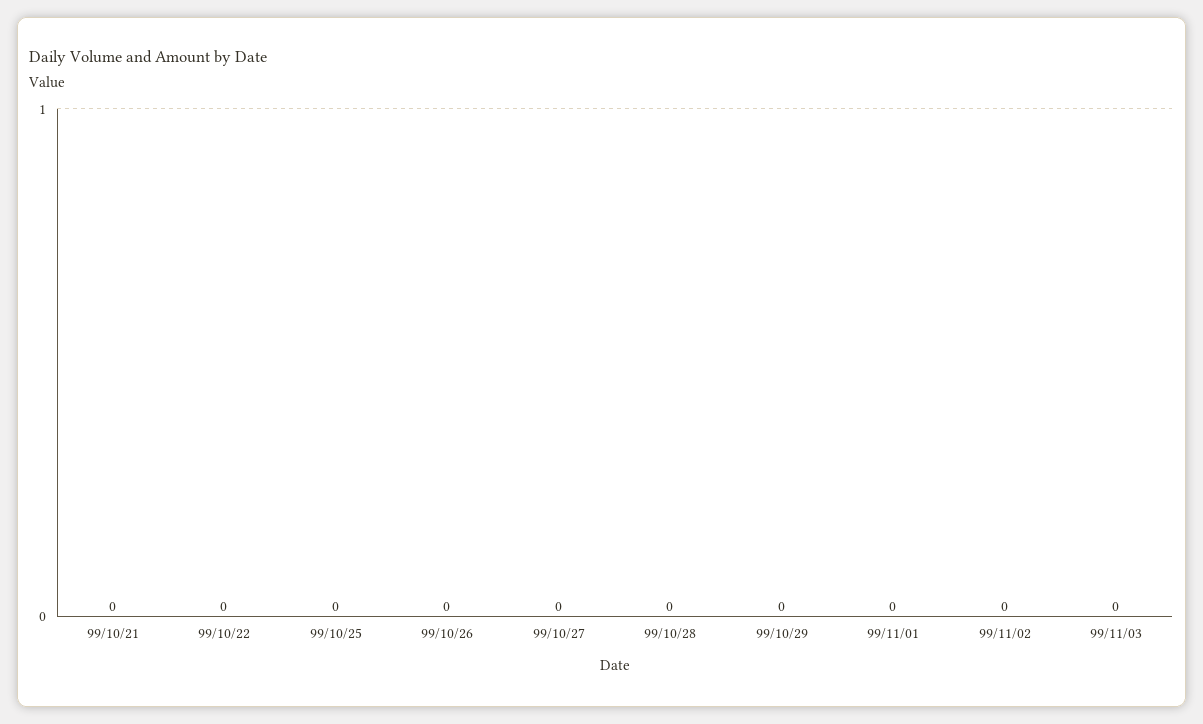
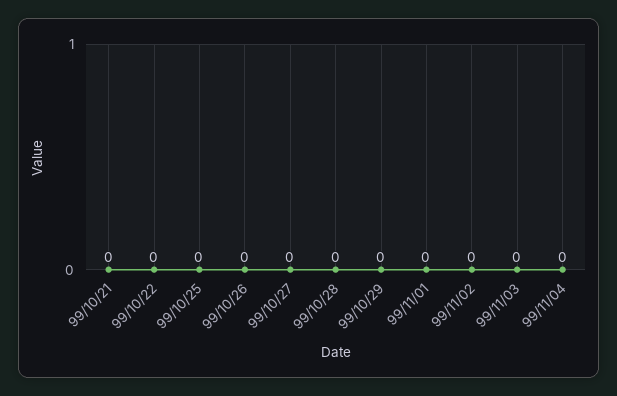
99/11/04: none -> 0

